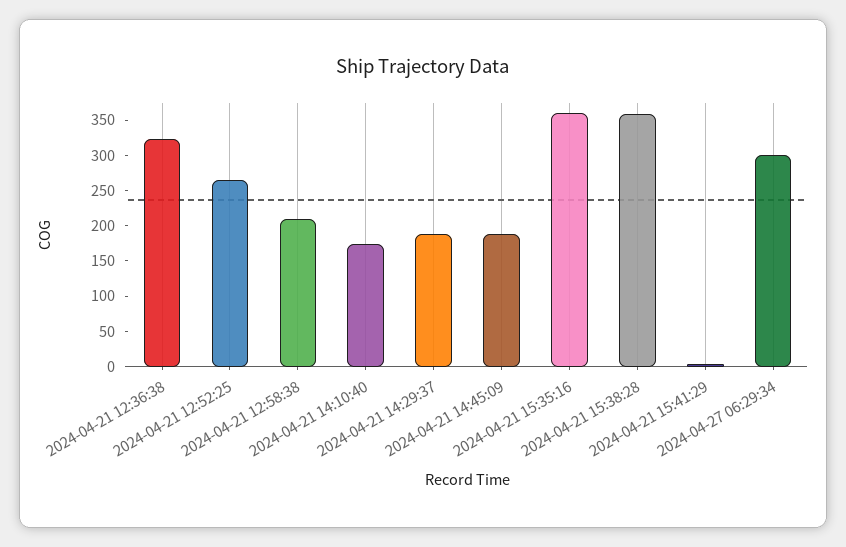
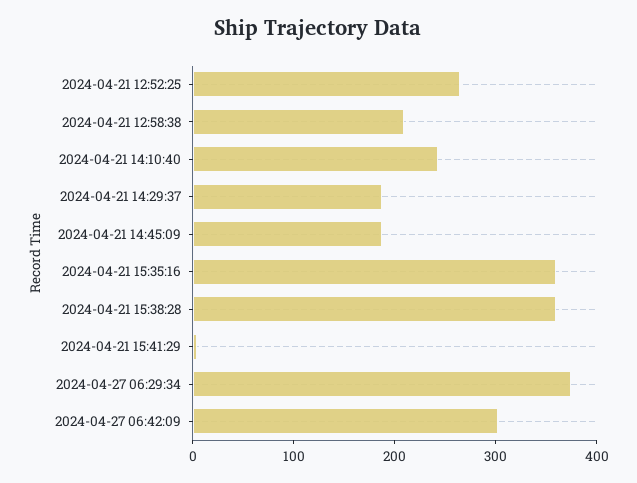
2024-04-21 12:36:38: 325 -> none
2024-04-21 14:10:40: 175 -> 240
2024-04-27 06:29:34: 300 -> 380
2024-04-27 06:42:09: none -> 300

